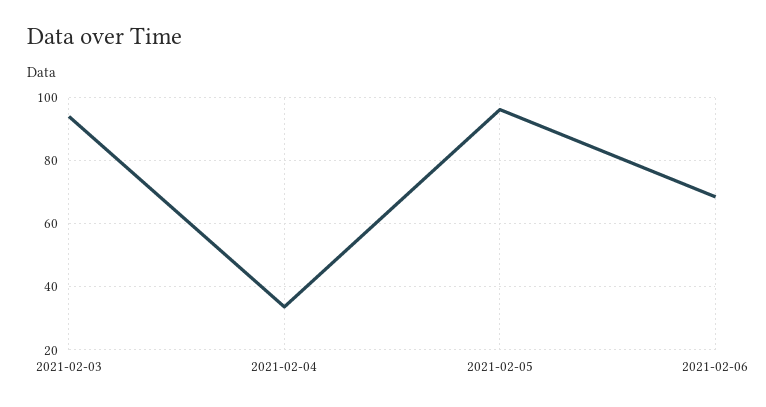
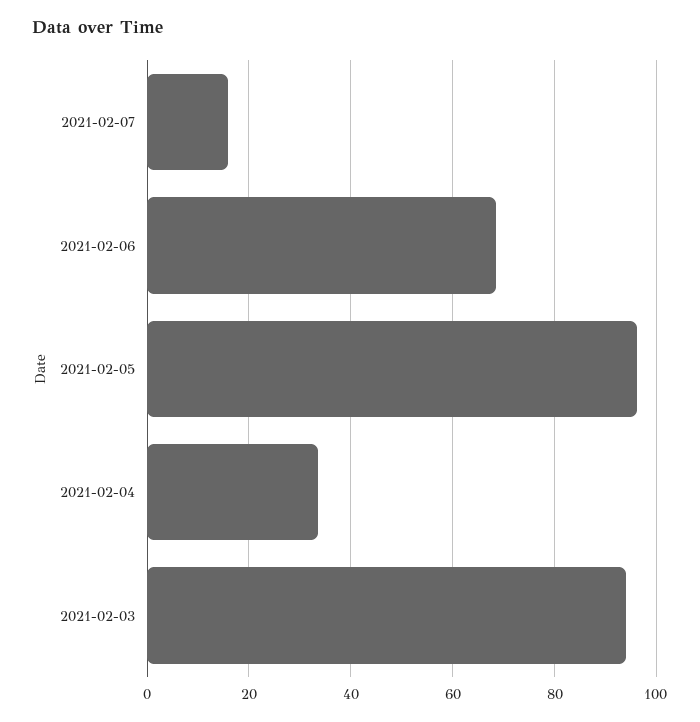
2021-02-07: none -> 16

